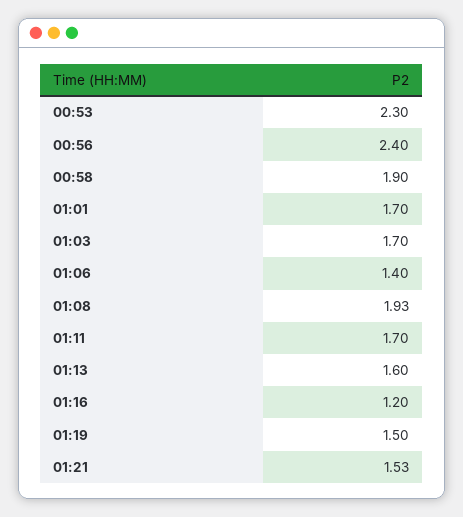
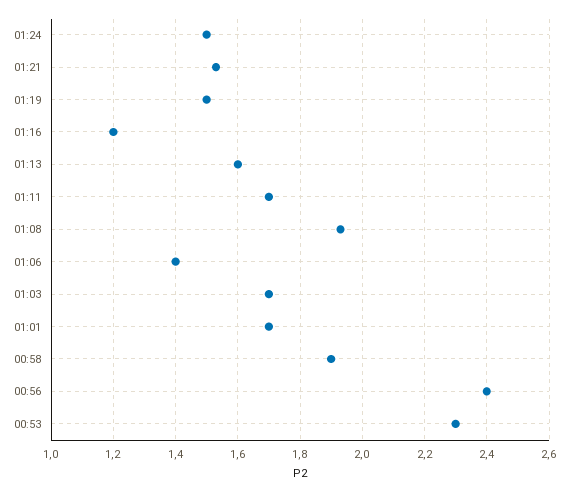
01:24: none -> 1.5

